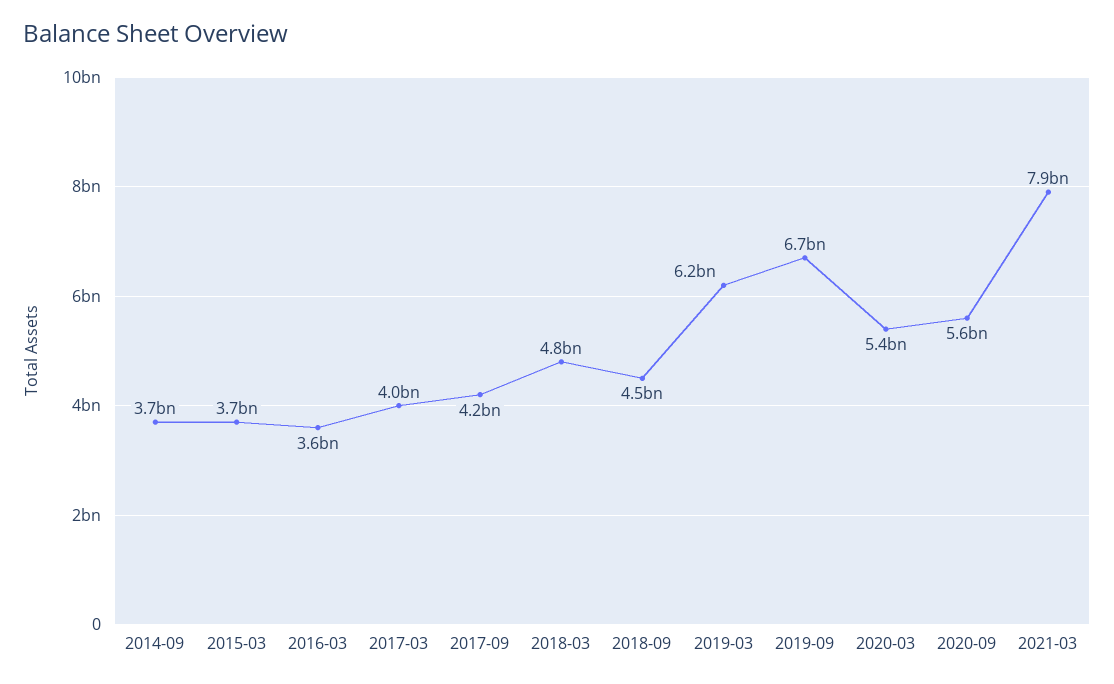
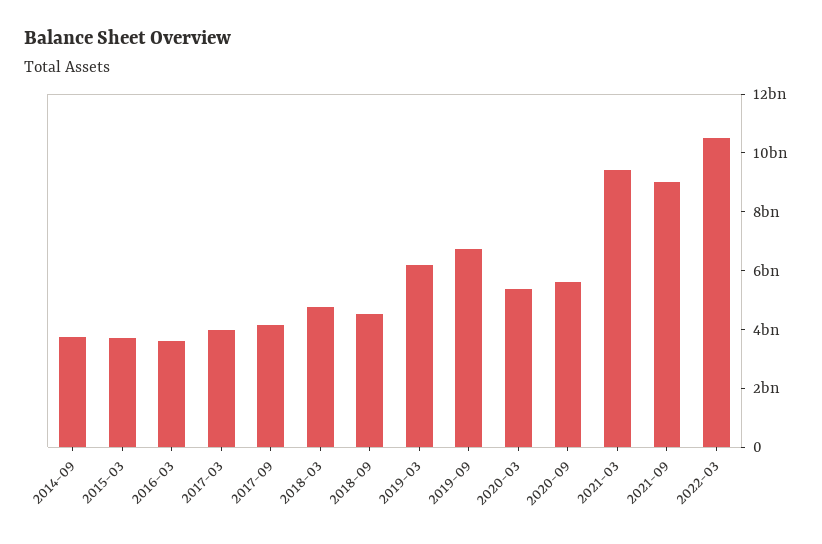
2021-03: 7900000000 -> 9500000000
2021-09: none -> 9000000000
2022-03: none -> 10500000000

